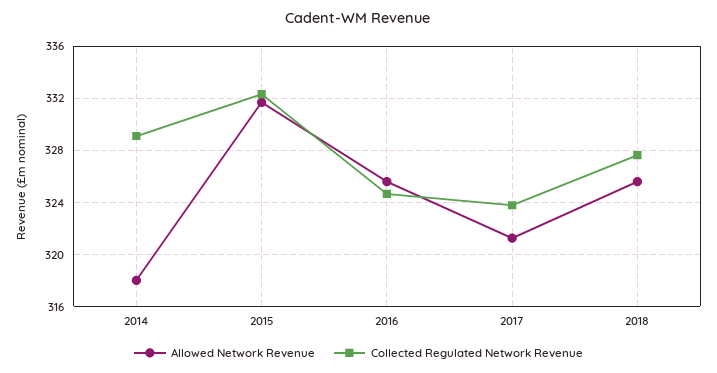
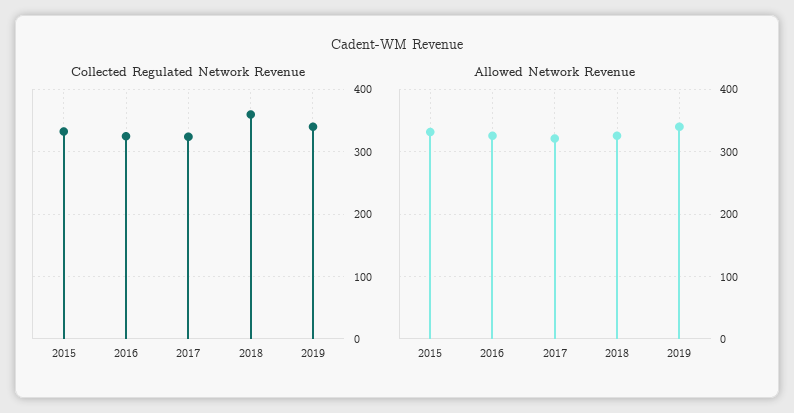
Allowed Network Revenue, 2014: 318 -> none
Collected Regulated Network Revenue, 2014: 329 -> none
Collected Regulated Network Revenue, 2018: 327.5 -> 360
Collected Regulated Network Revenue, 2019: none -> 340
Allowed Network Revenue, 2019: none -> 340

